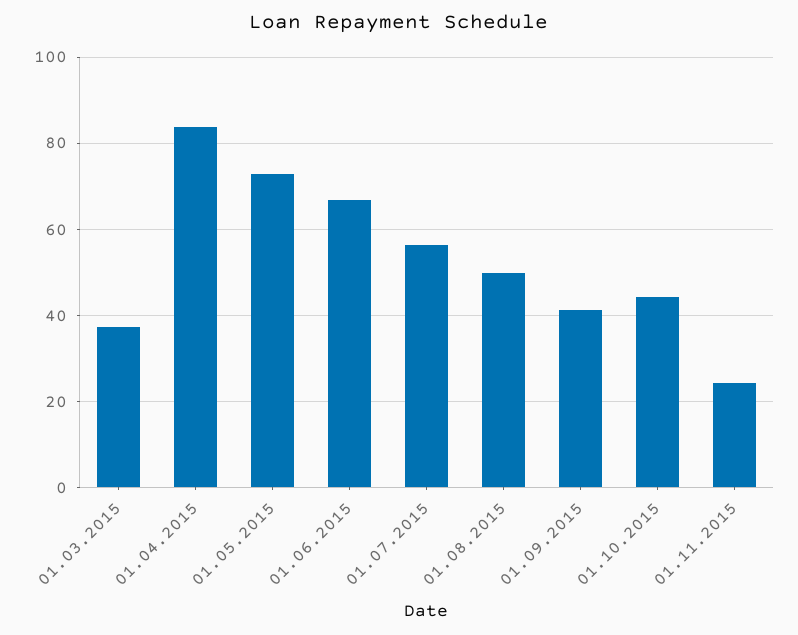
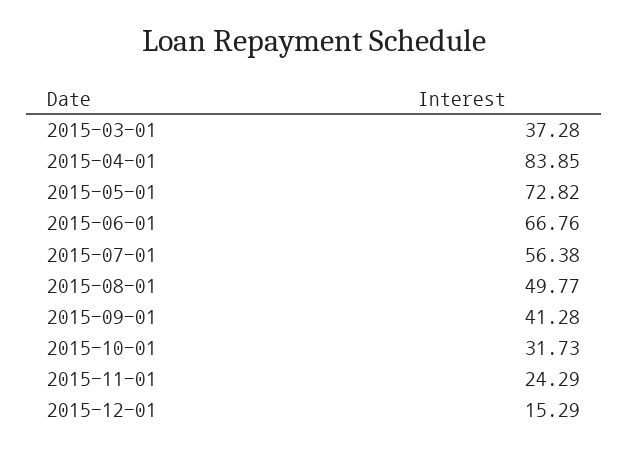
01.10.2015: 44 -> 31.73
2015-12-01: none -> 15.29

